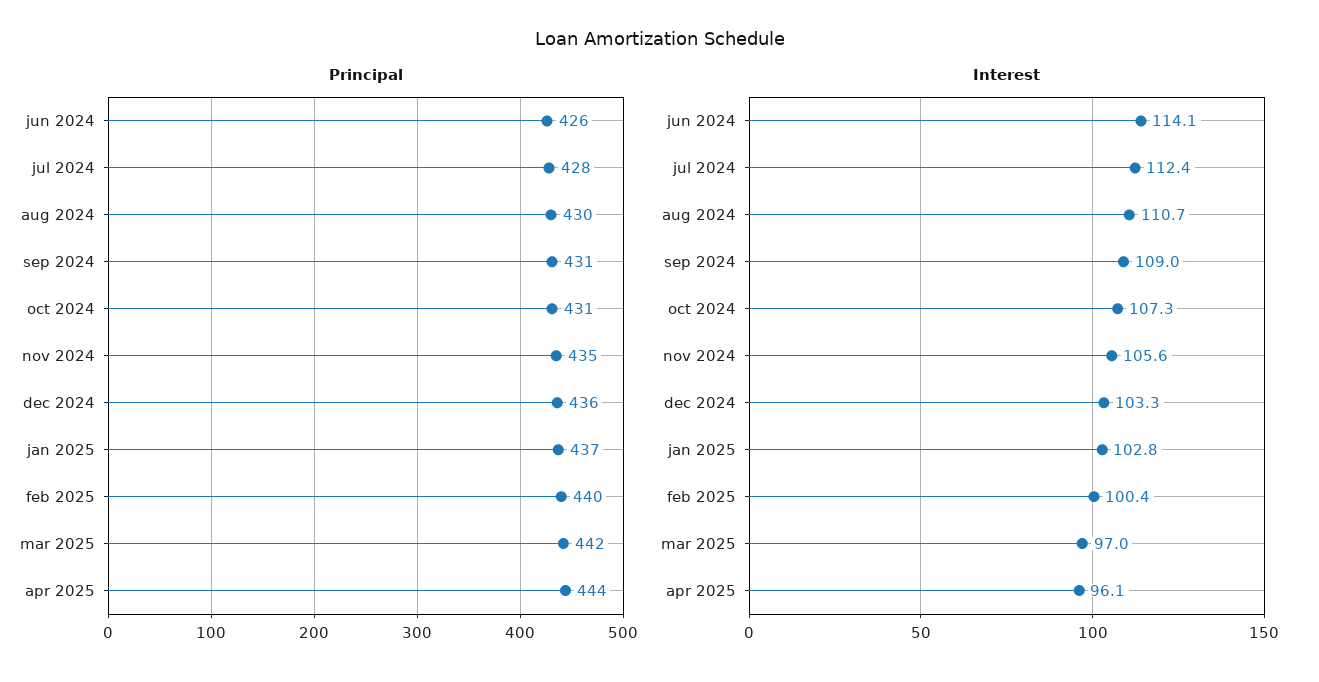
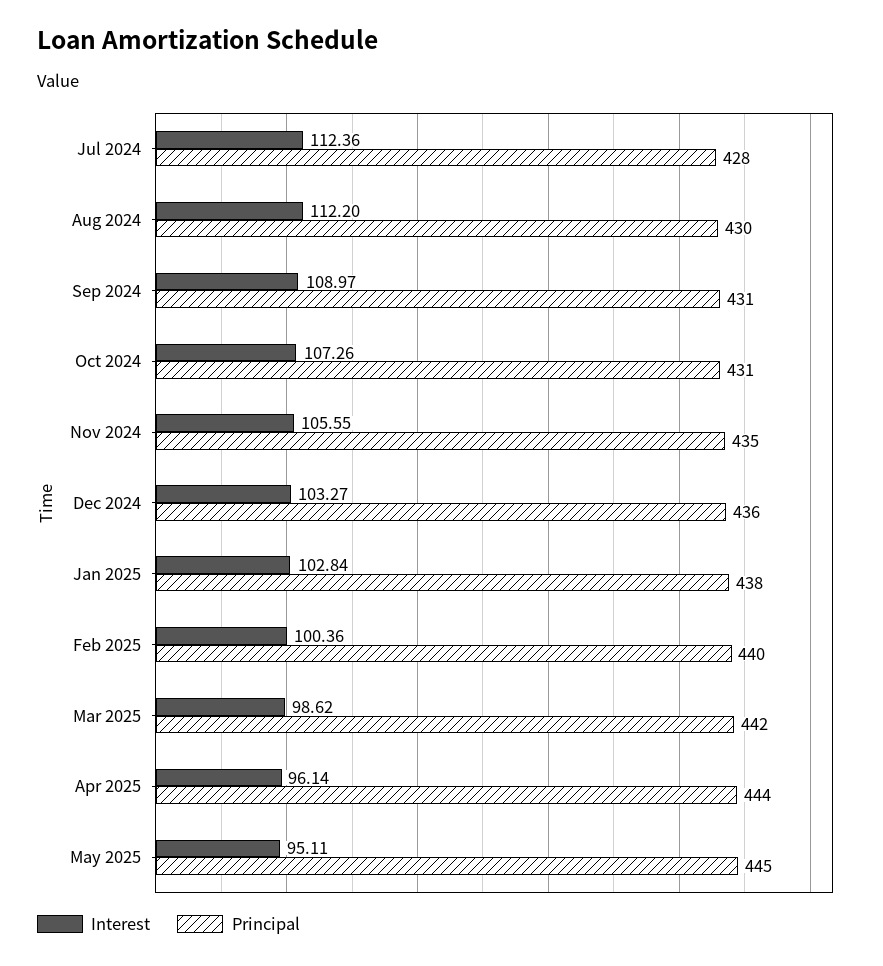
Principal, jun 2024: 426 -> none
Principal, jan 2025: 437 -> 438
Interest, jun 2024: 114.1 -> none
Interest, aug 2024: 110.7 -> 112.2
Interest, mar 2025: 97 -> 98.62
Interest, May 2025: none -> 95.11
Principal, May 2025: none -> 445

